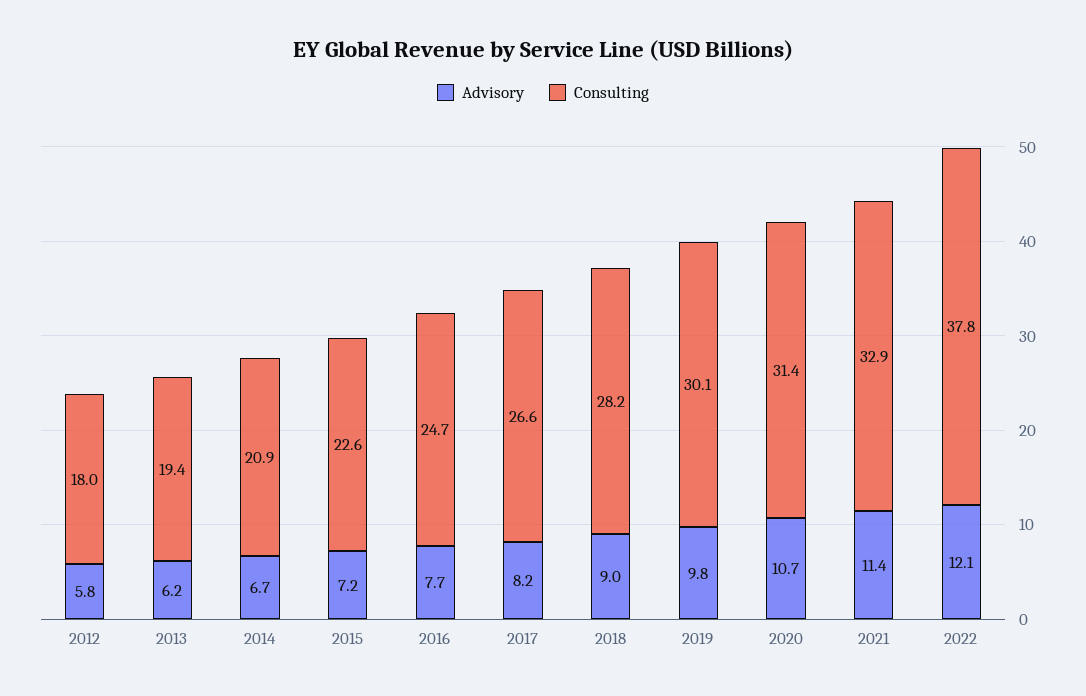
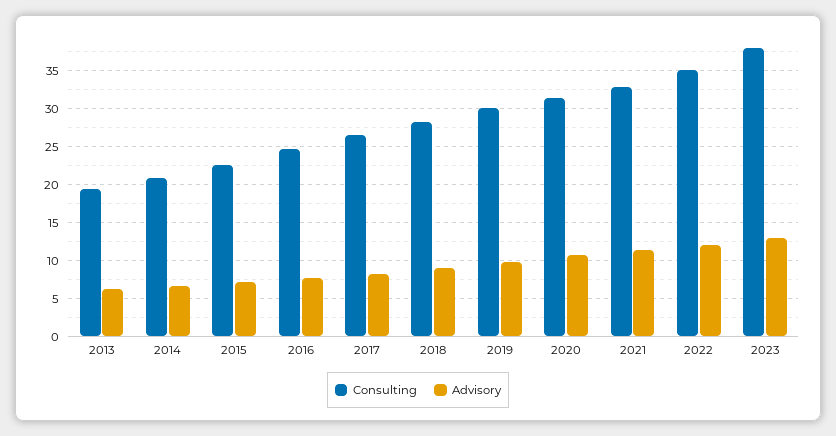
Advisory, 2012: 5.8 -> none
Consulting, 2012: 18 -> none
Consulting, 2022: 37.8 -> 35
Consulting, 2023: none -> 38
Advisory, 2023: none -> 13

